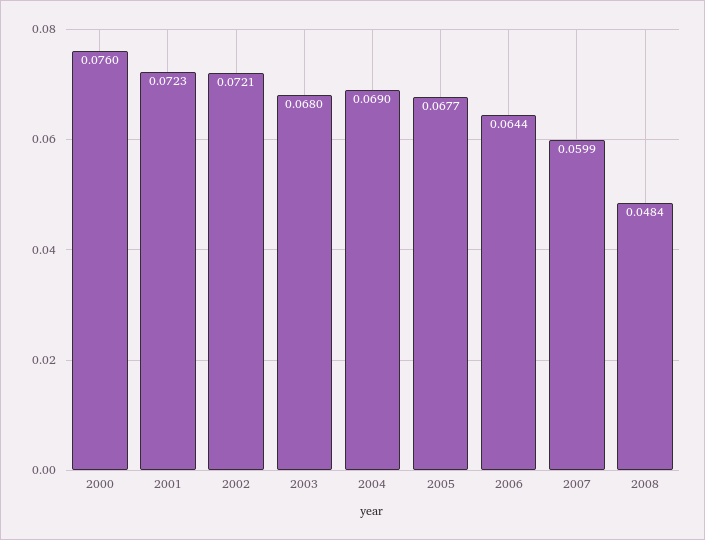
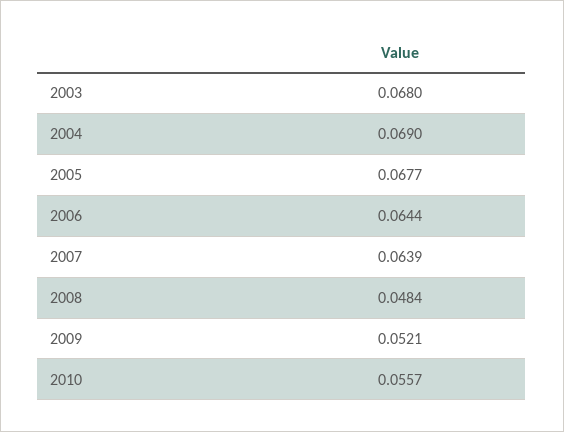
2000: 0.076 -> none
2001: 0.0723 -> none
2002: 0.0721 -> none
2007: 0.0599 -> 0.0639
2009: none -> 0.0521
2010: none -> 0.0557

